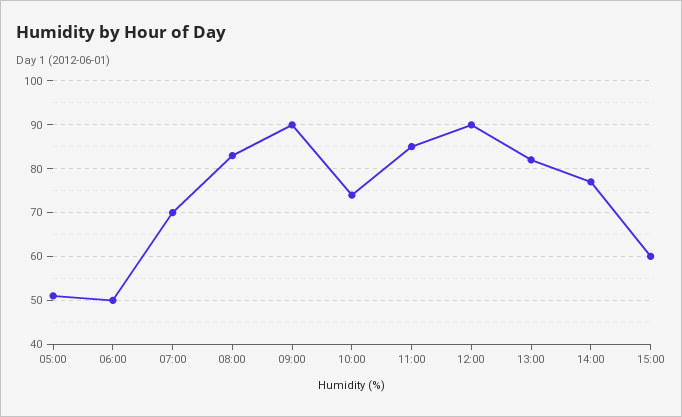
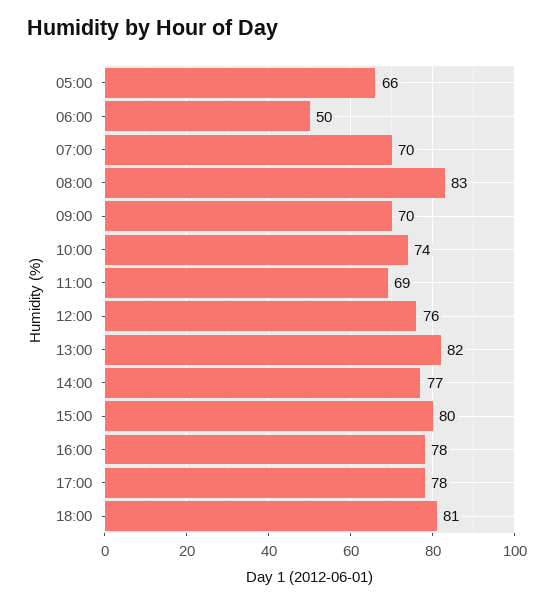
05:00: 50 -> 66
09:00: 90 -> 70
11:00: 85 -> 69
12:00: 90 -> 76
15:00: 60 -> 80
16:00: none -> 78
17:00: none -> 78
18:00: none -> 81

